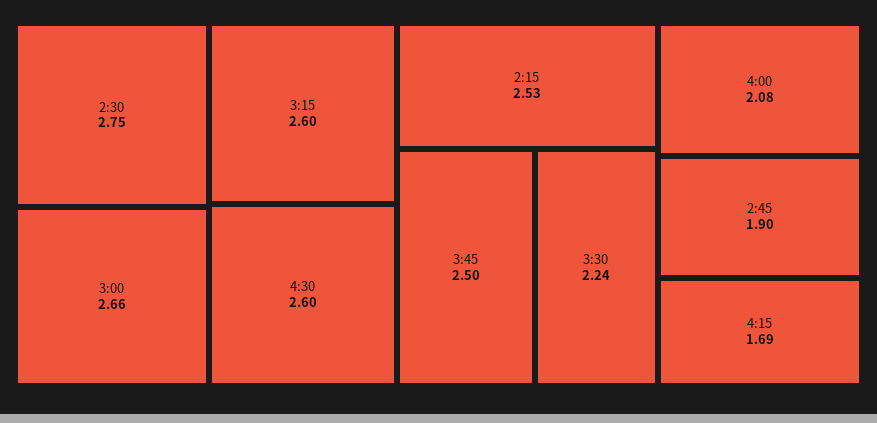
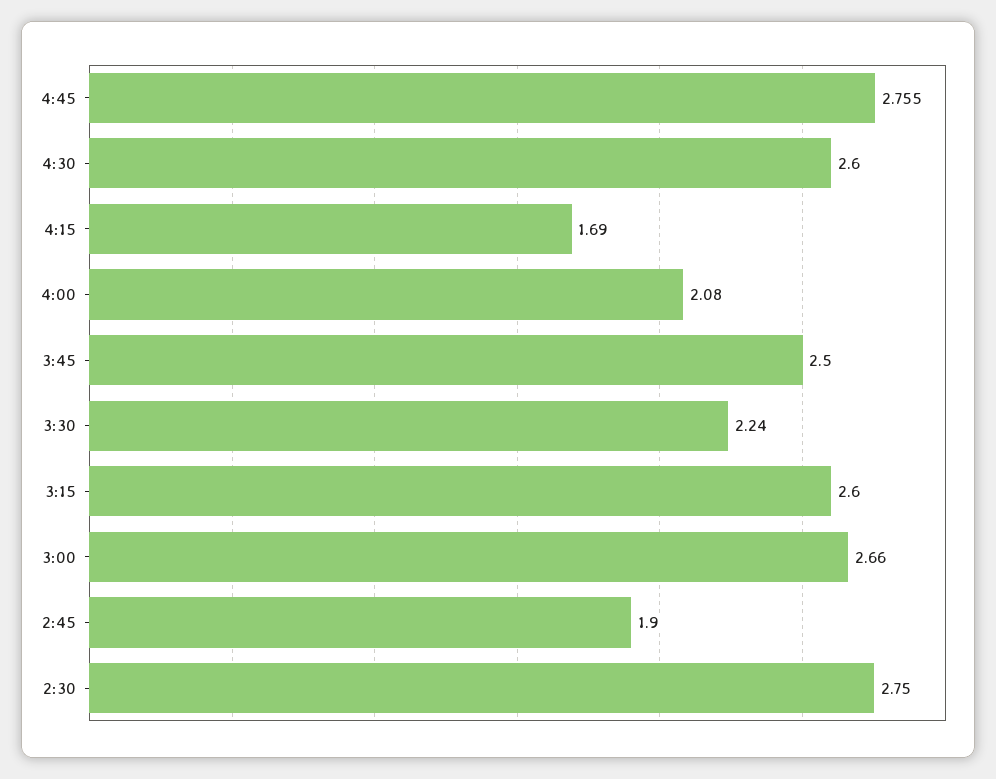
2:15: 2.53 -> none
4:45: none -> 2.755

